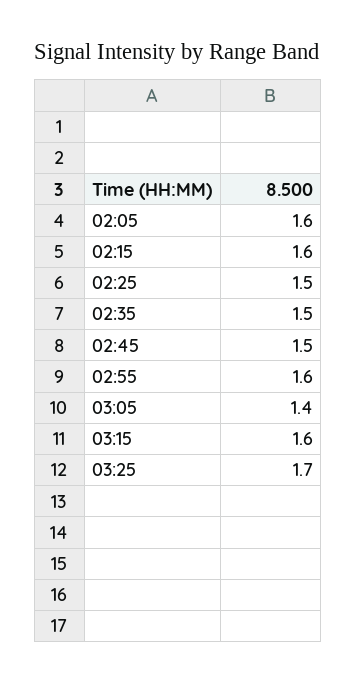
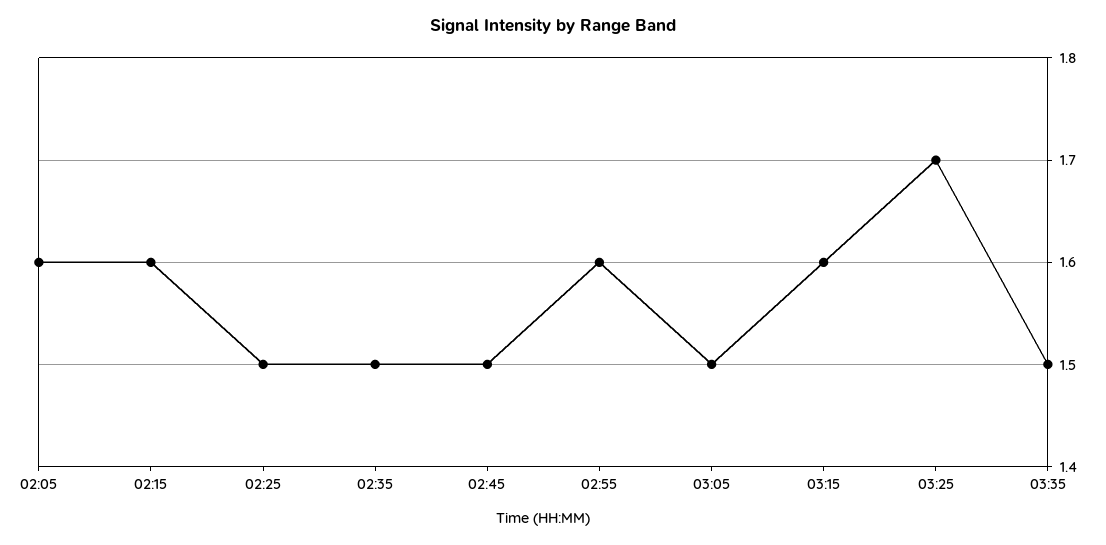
03:05: 1.4 -> 1.5
03:35: none -> 1.5

